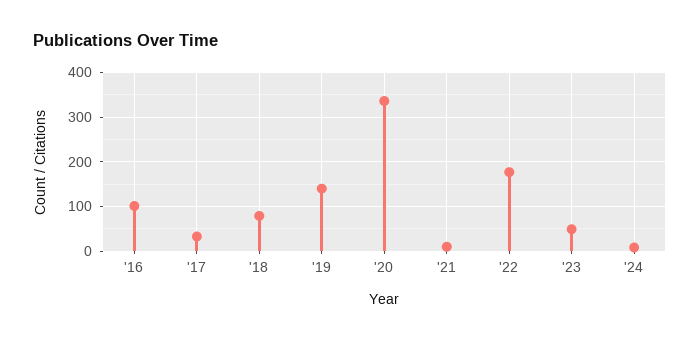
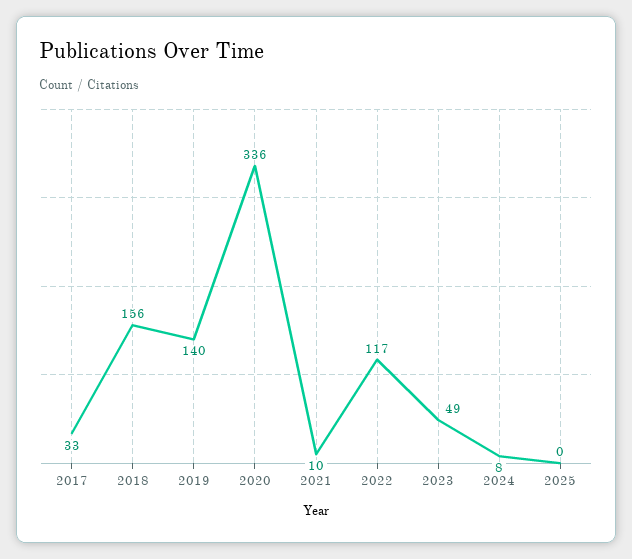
'16: 100 -> none
'18: 80 -> 156
'22: 180 -> 117
2025: none -> 0

